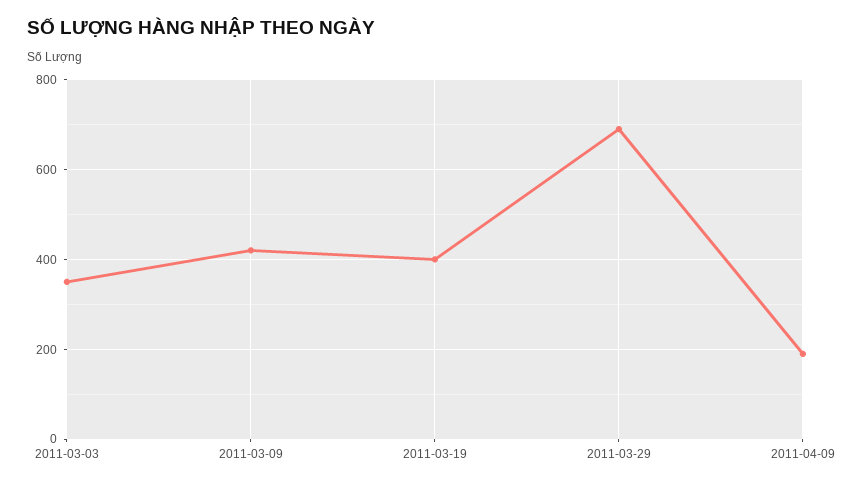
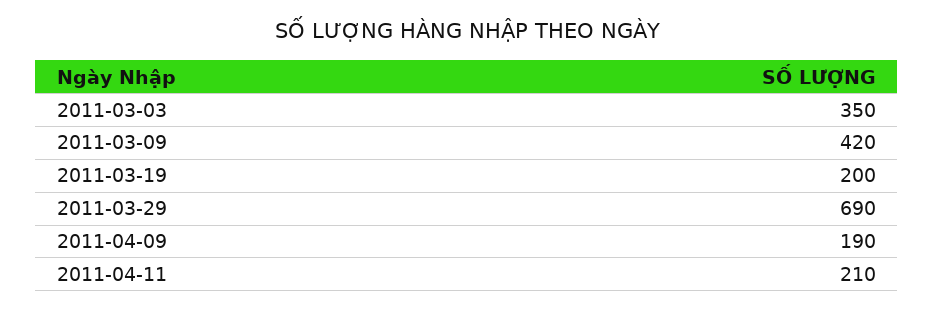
2011-03-19: 400 -> 200
2011-04-11: none -> 210

